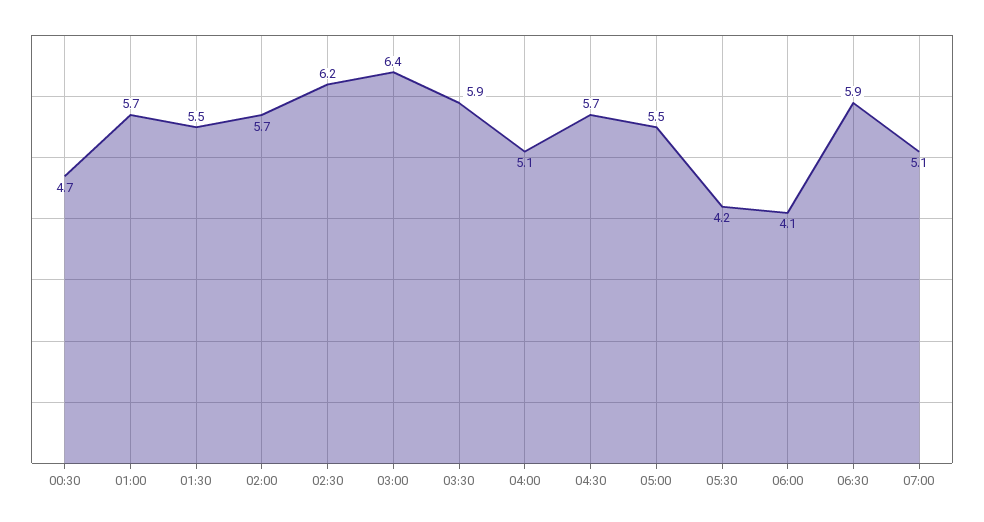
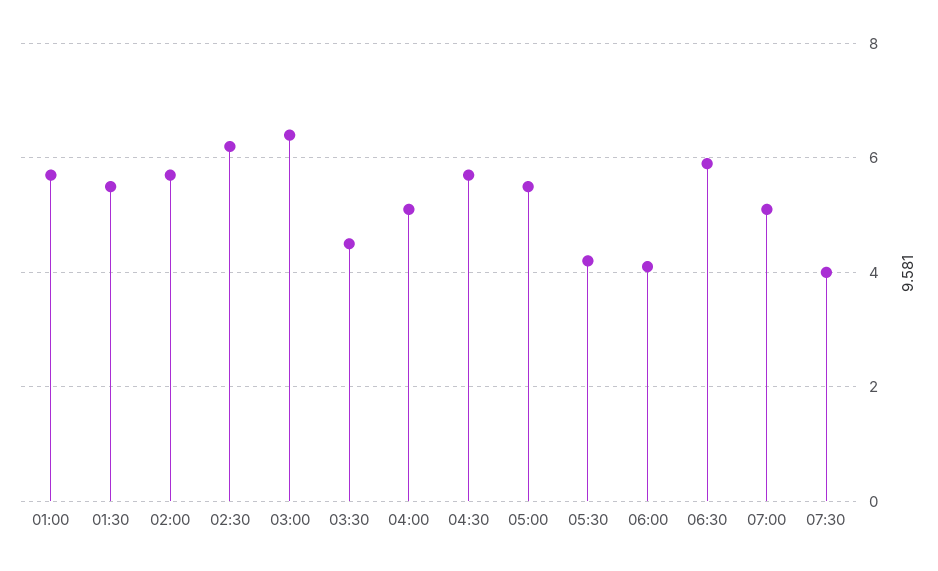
00:30: 4.7 -> none
03:30: 5.9 -> 4.5
07:30: none -> 4

